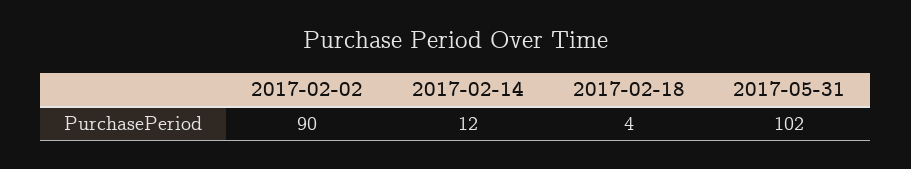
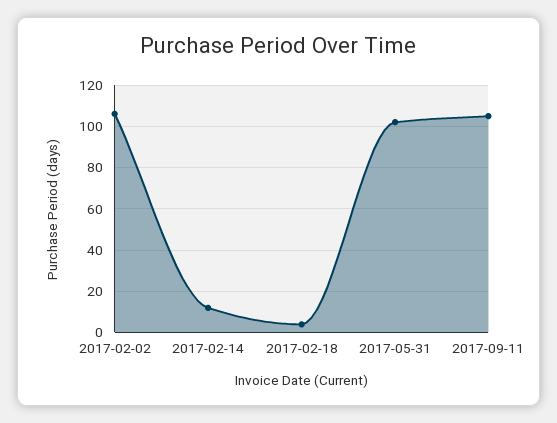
2017-02-02: 90 -> 105
2017-09-11: none -> 105

